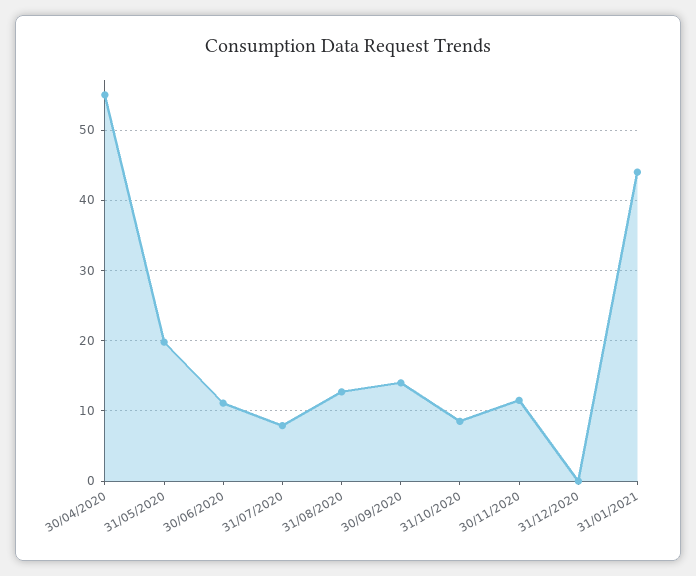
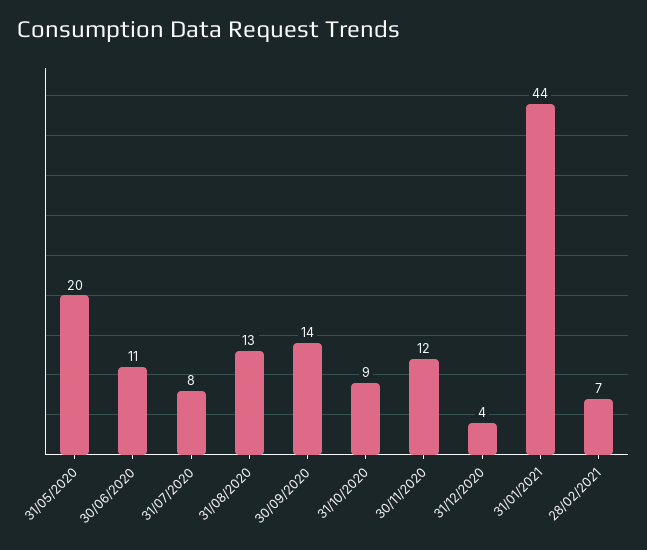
30/04/2020: 55 -> none
31/12/2020: 0 -> 4
28/02/2021: none -> 7

